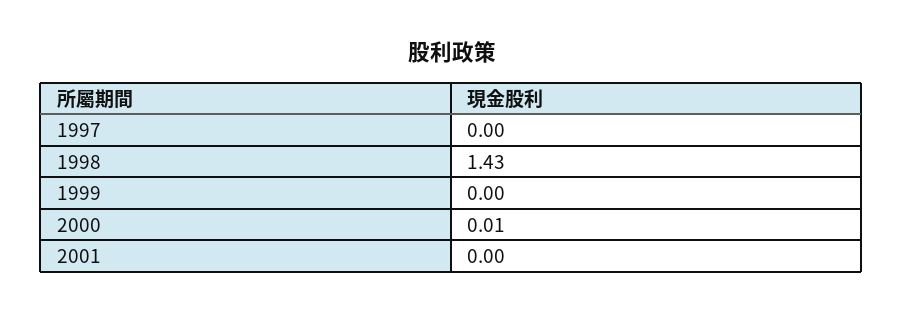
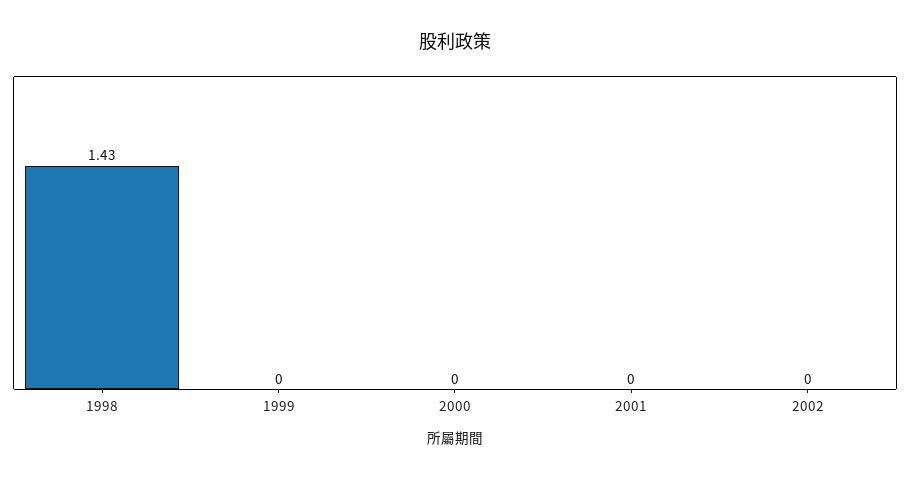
1997: 0 -> none
2000: 0.01 -> 0
2002: none -> 0

